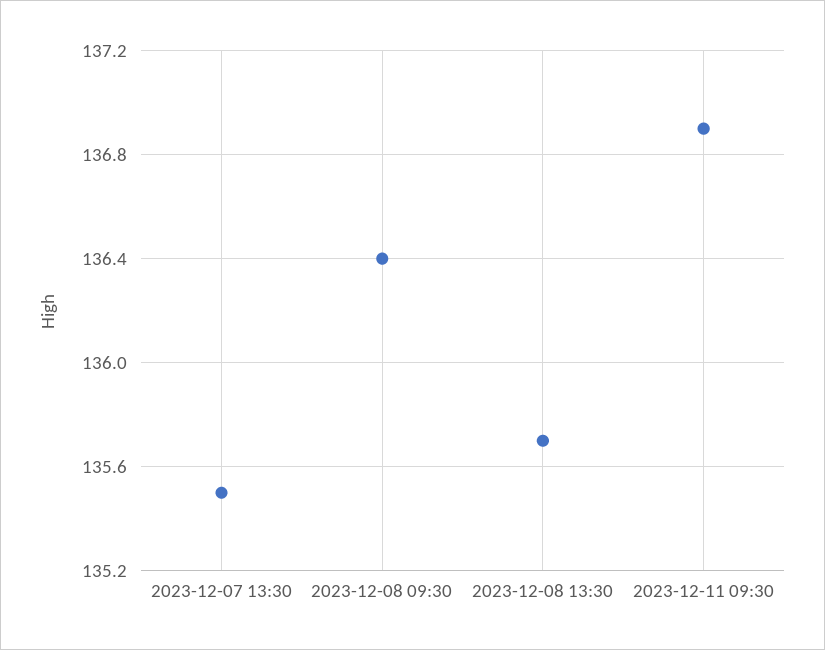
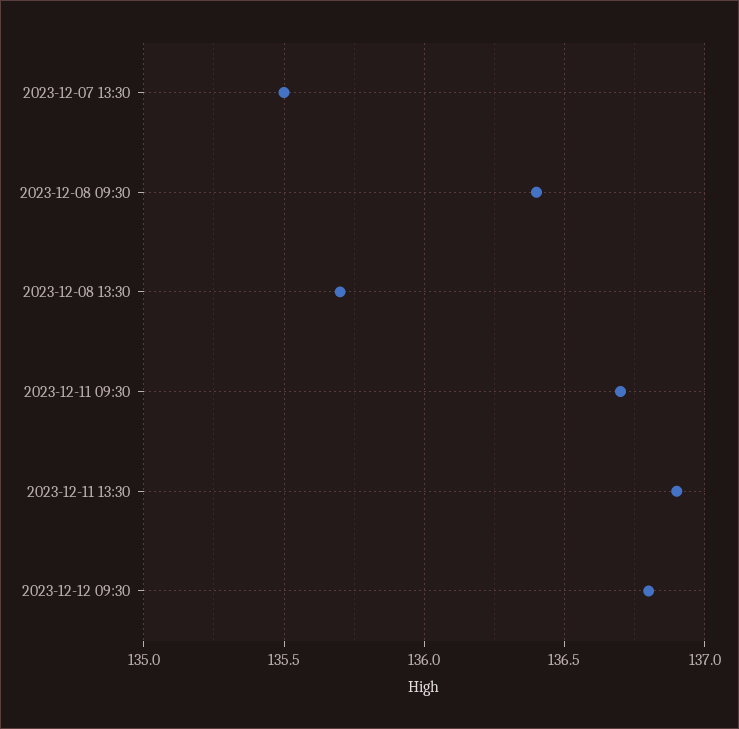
2023-12-11 09:30: 136.9 -> 136.7
2023-12-11 13:30: none -> 136.9
2023-12-12 09:30: none -> 136.8

